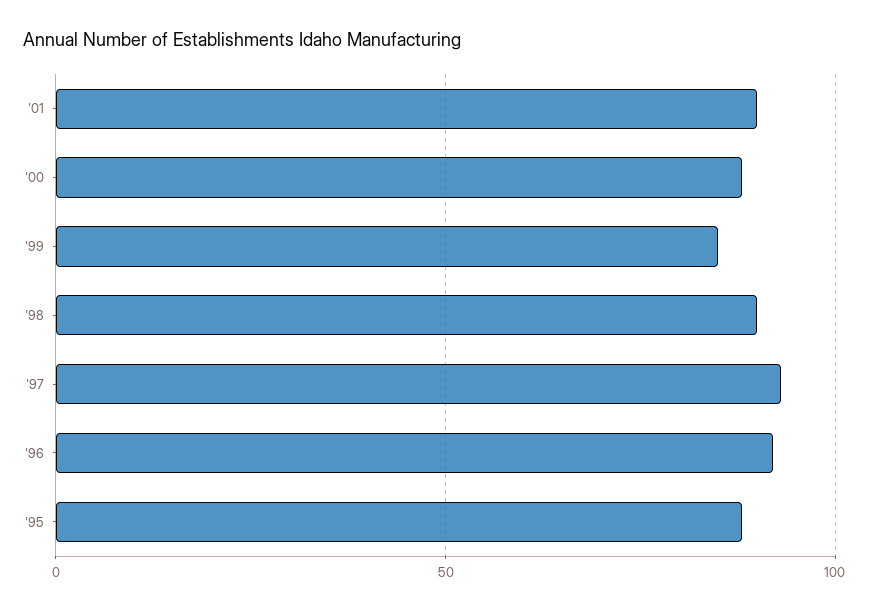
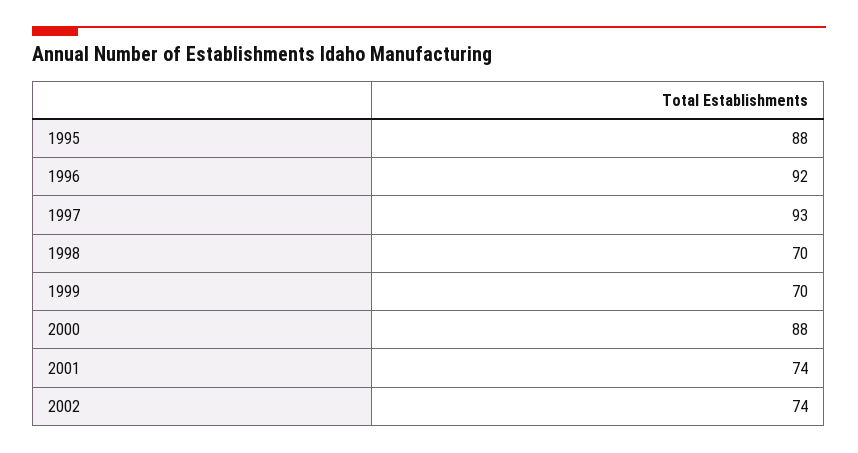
'01: 90 -> 74
'99: 85 -> 70
'98: 90 -> 70
2002: none -> 74

